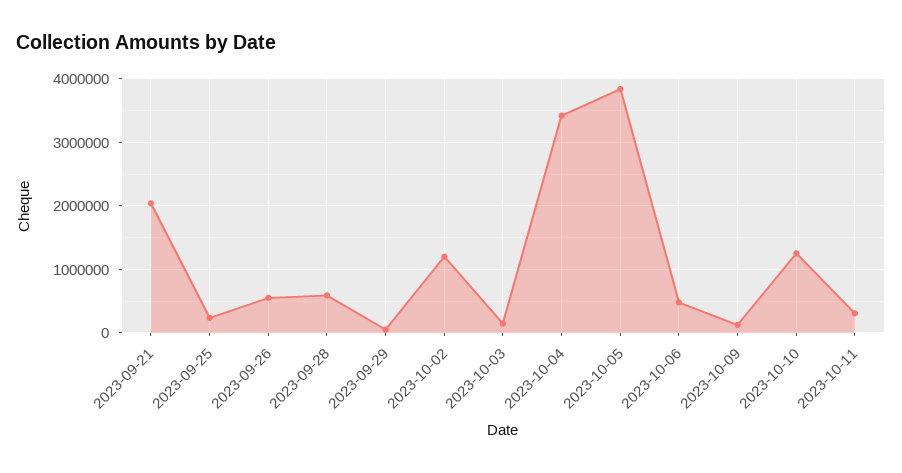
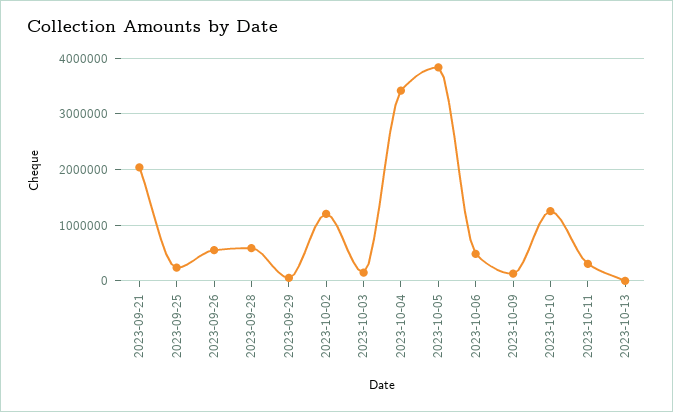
2023-10-13: none -> 0

